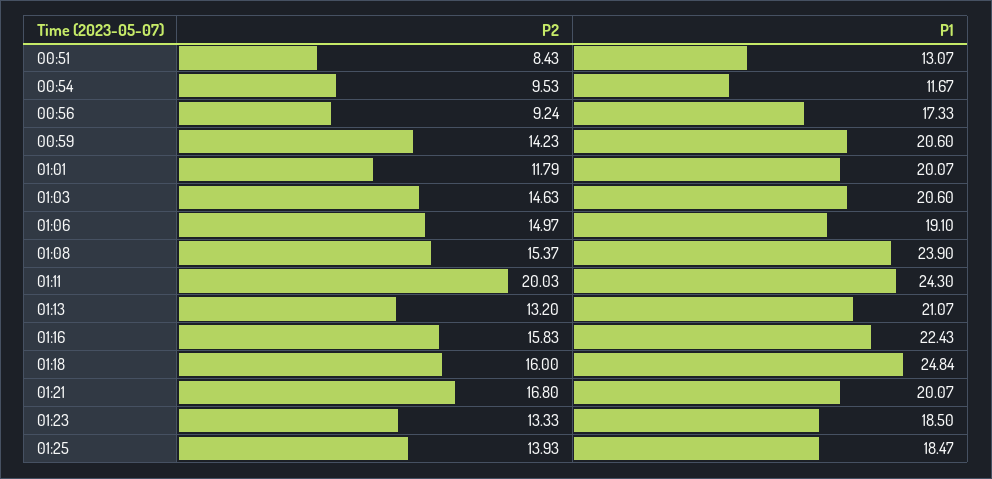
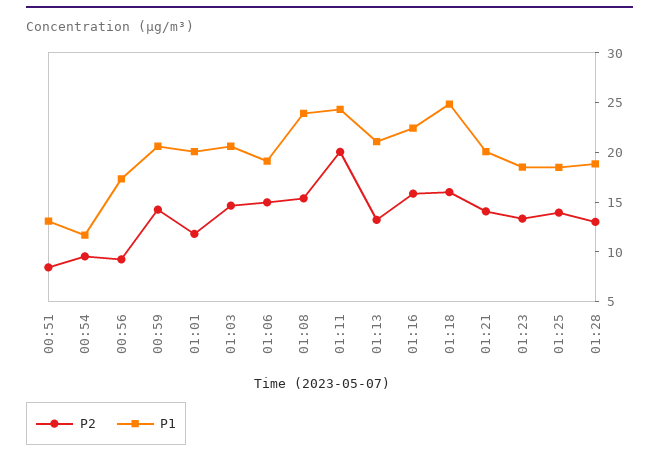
P2, 01:21: 16.8 -> 14
P2, 01:28: none -> 13
P1, 01:28: none -> 19

